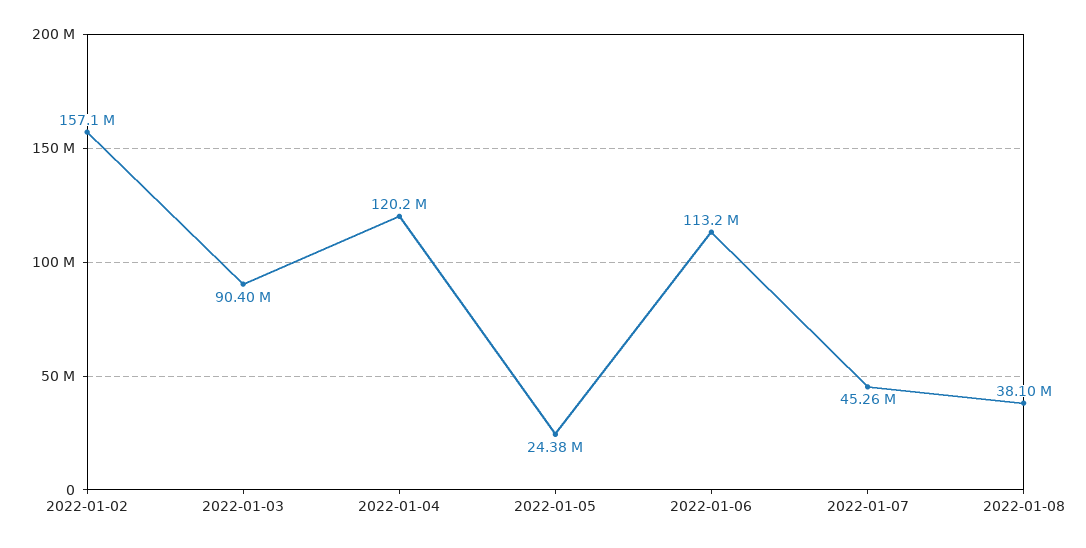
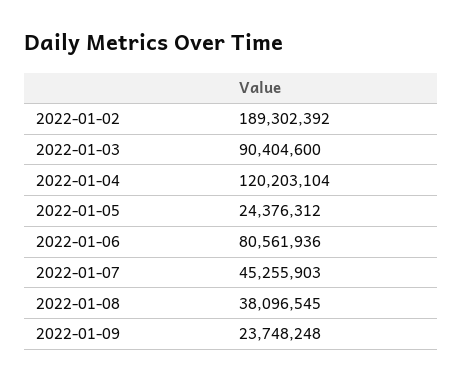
2022-01-02: 157100000 -> 189302392
2022-01-06: 113200000 -> 80561936
2022-01-09: none -> 23748248

